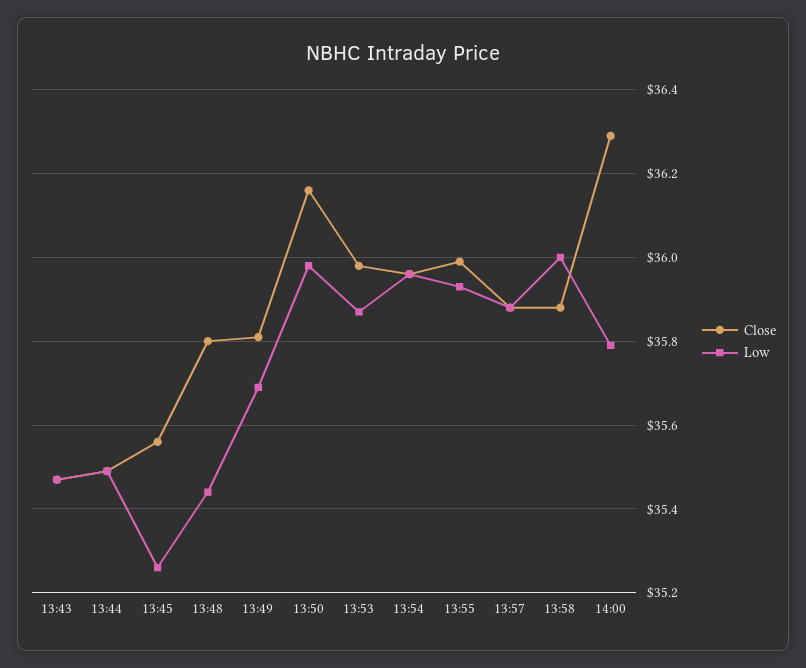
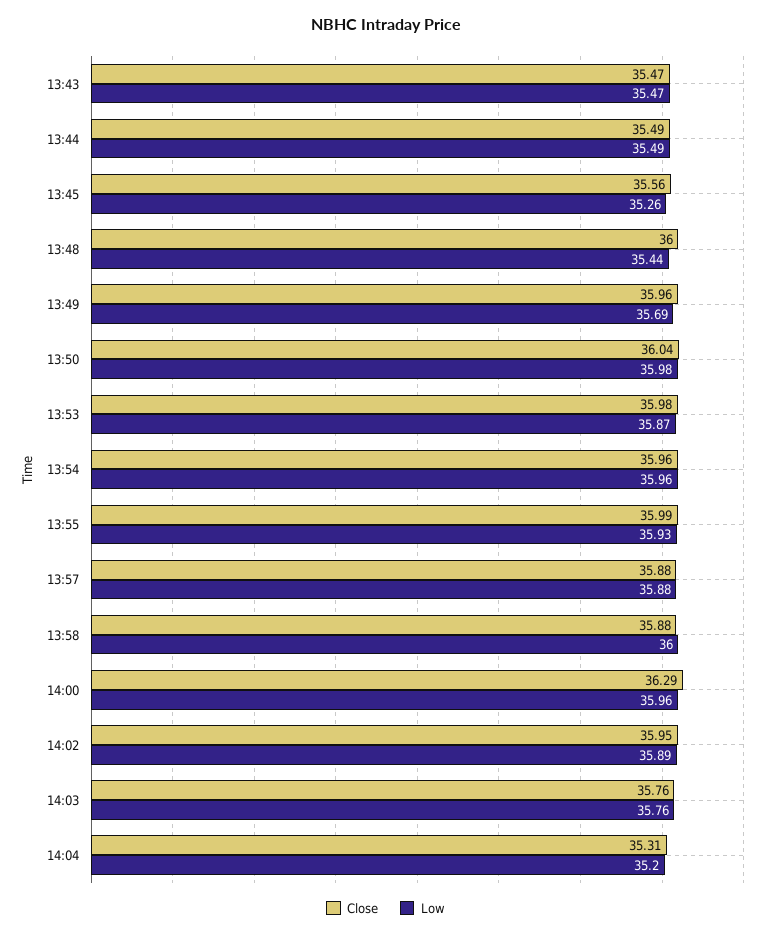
Close, 13:48: 35.8 -> 36
Close, 13:49: 35.8 -> 35.96
Close, 13:50: 36.15 -> 36.04
Low, 14:00: 35.8 -> 35.96
Close, 14:02: none -> 35.95
Low, 14:02: none -> 35.89
Close, 14:03: none -> 35.76
Low, 14:03: none -> 35.76
Close, 14:04: none -> 35.31
Low, 14:04: none -> 35.2

